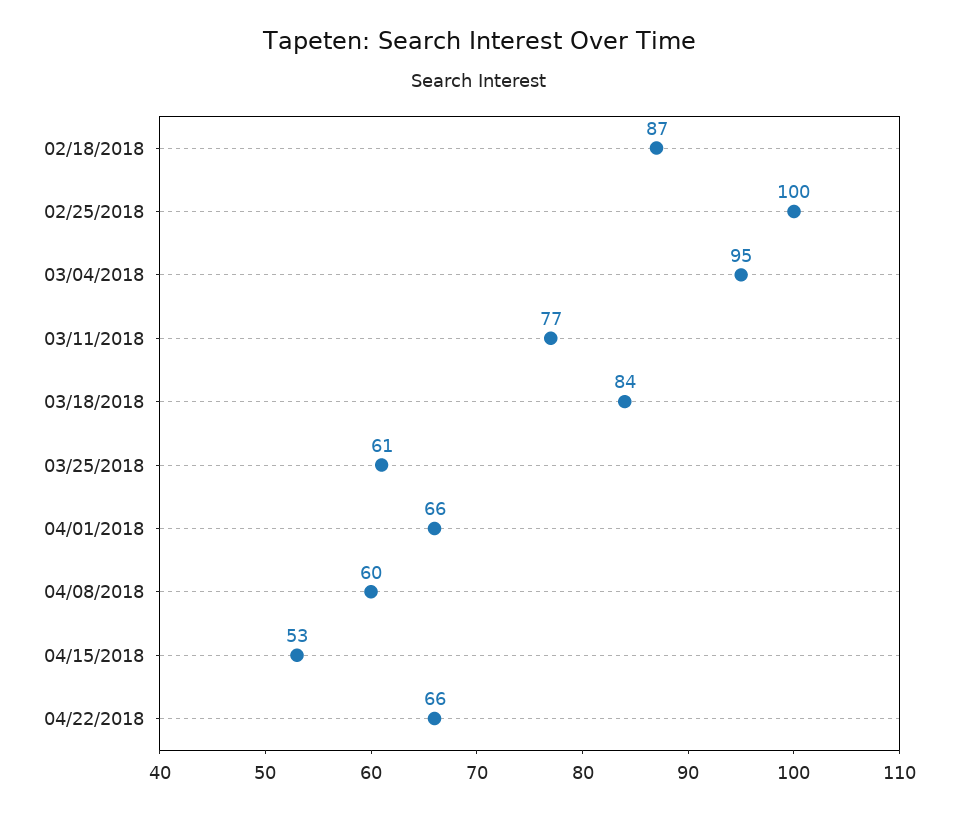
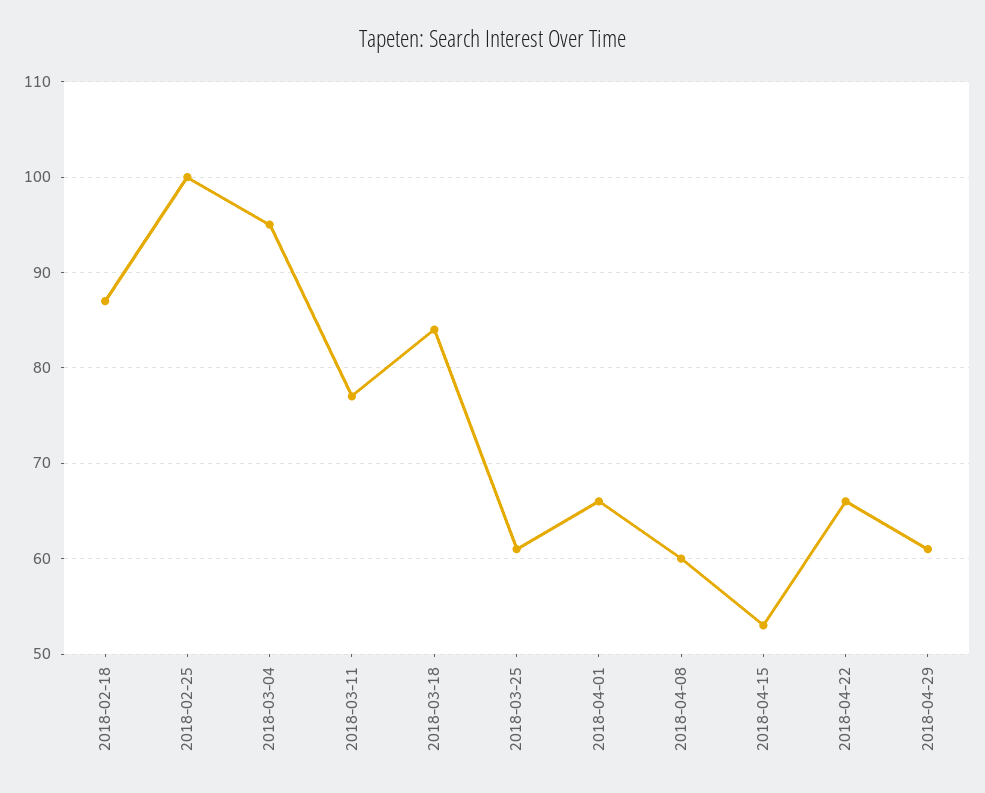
2018-04-29: none -> 61

